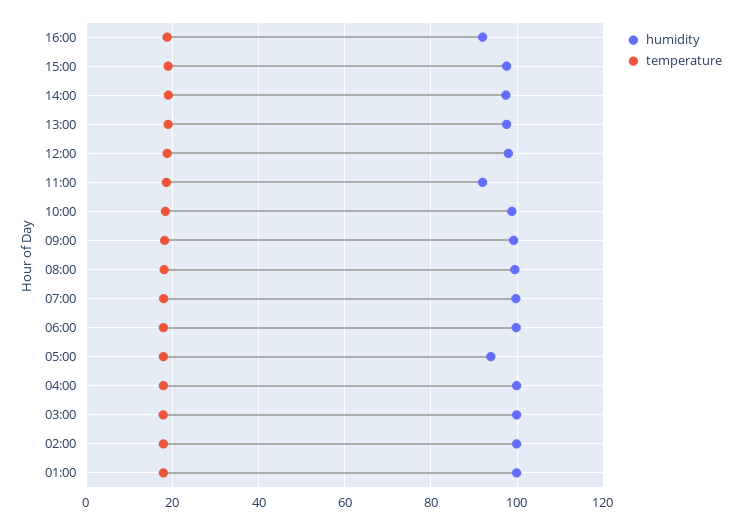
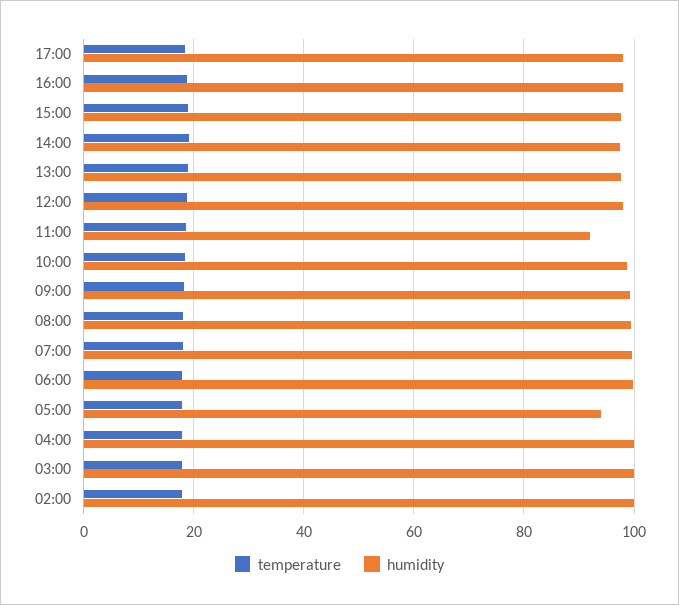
humidity, 16:00: 92 -> 98
humidity, 01:00: 100 -> none
temperature, 01:00: 18 -> none
temperature, 17:00: none -> 18
humidity, 17:00: none -> 98

